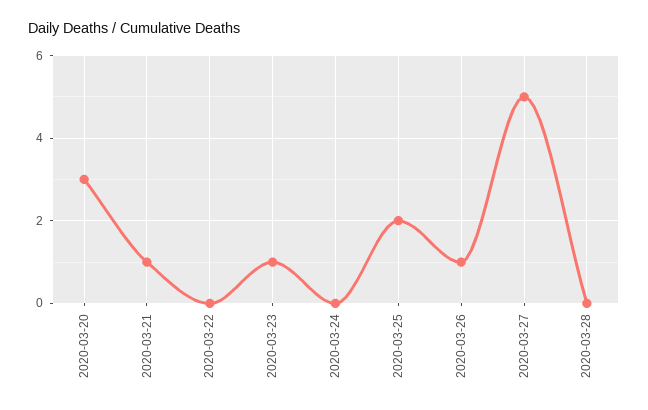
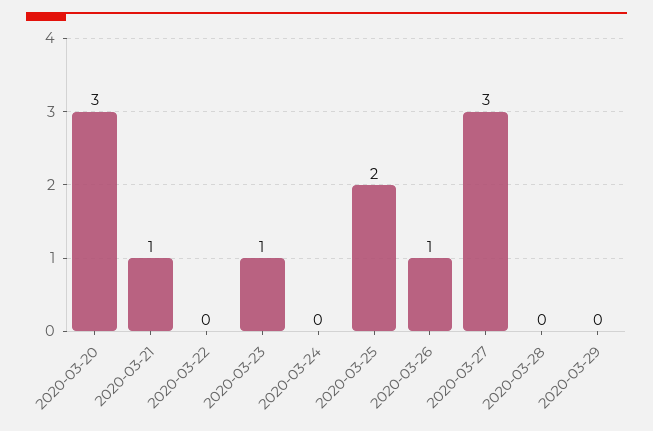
2020-03-27: 5 -> 3
2020-03-29: none -> 0

